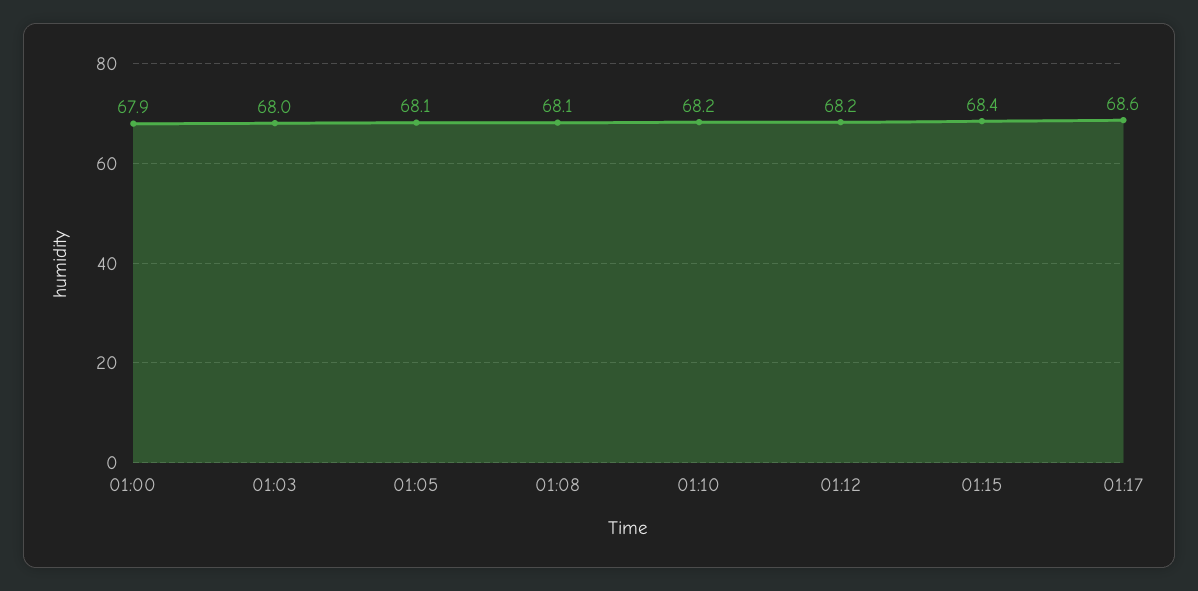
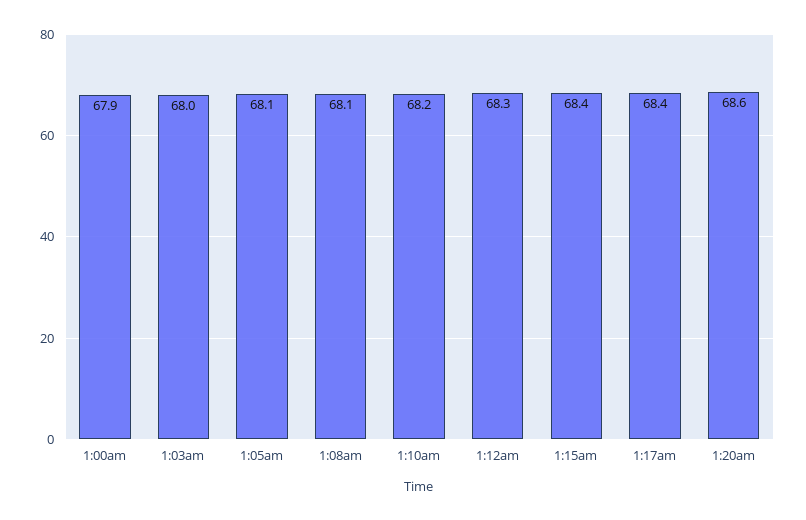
01:12: 68.2 -> 68.3
01:17: 68.6 -> 68.4
1:20am: none -> 68.6

